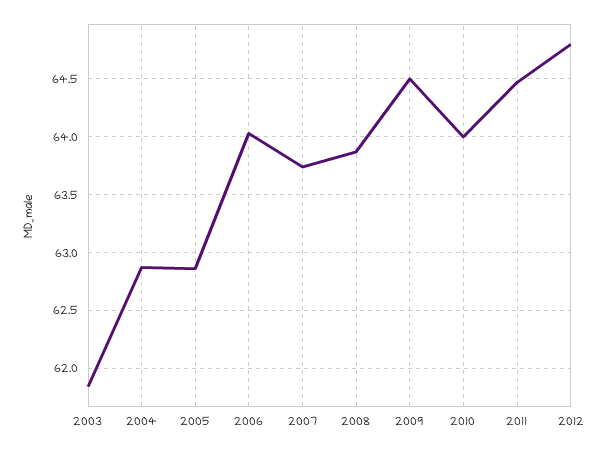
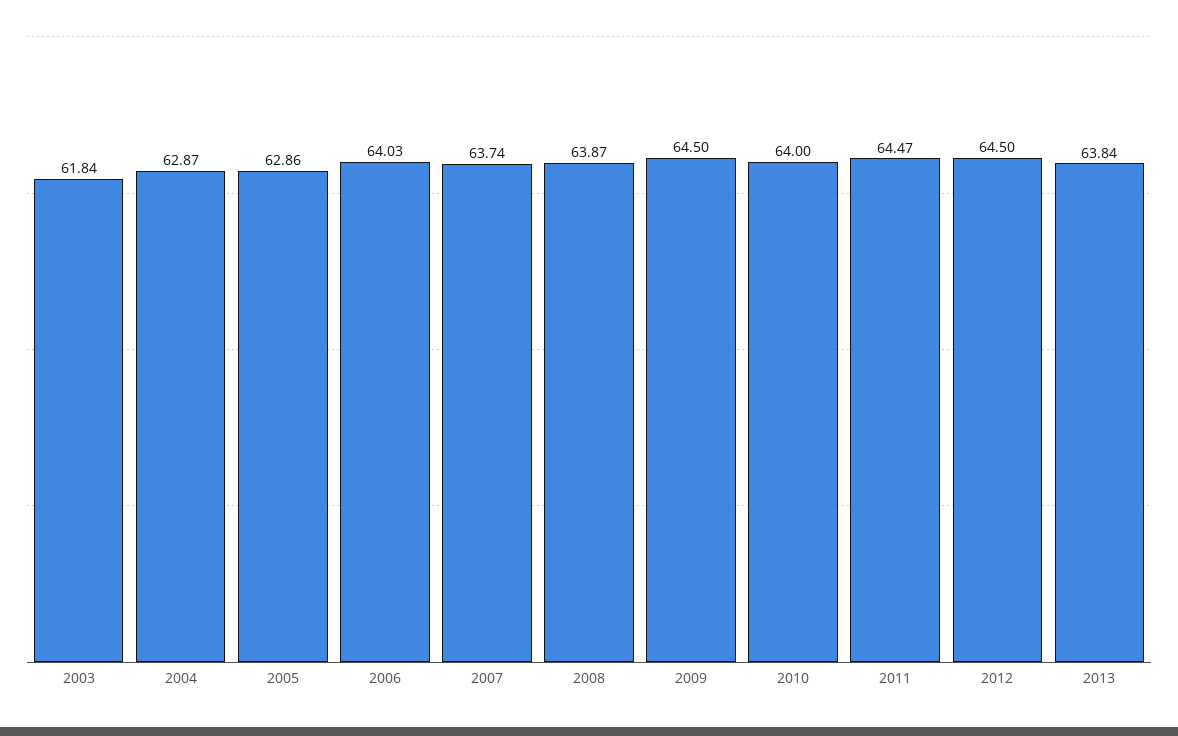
2012: 64.8 -> 64.5
2013: none -> 63.84

